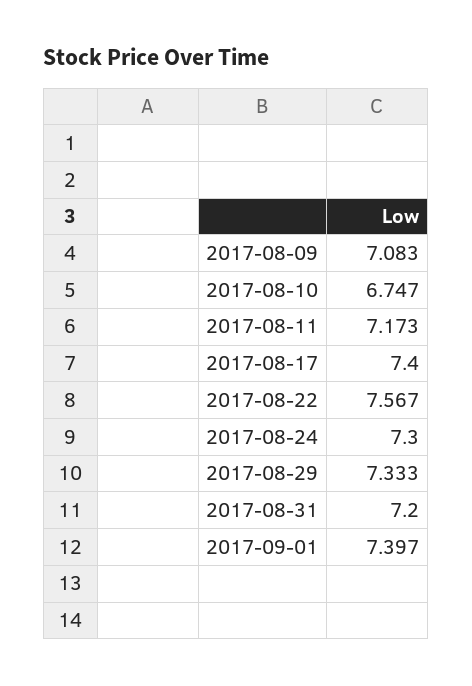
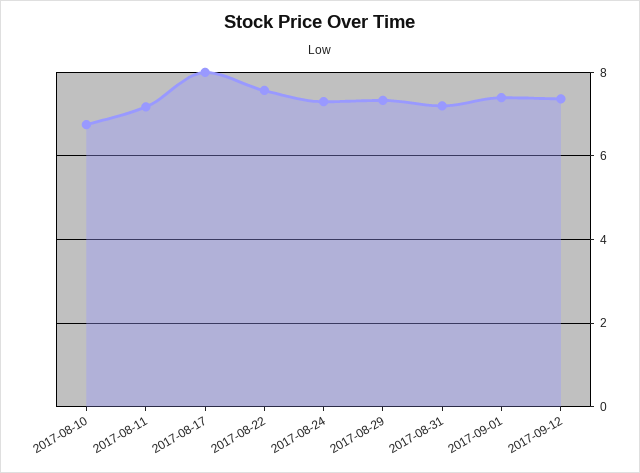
2017-08-09: 7.083 -> none
2017-08-17: 7.4 -> 8
2017-09-12: none -> 7.4

